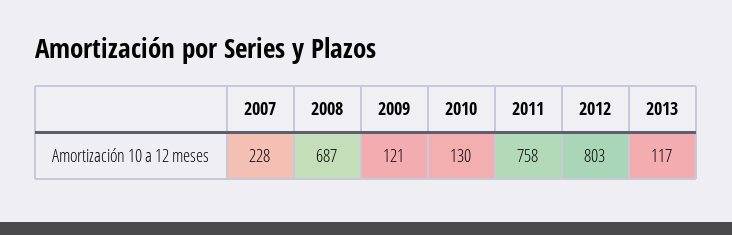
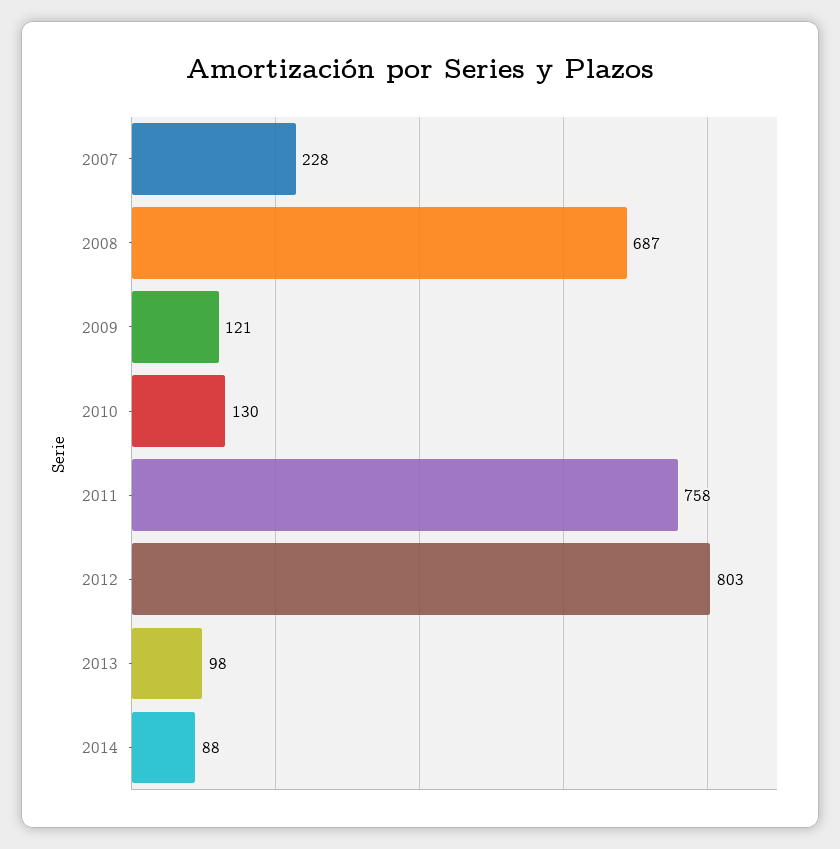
2013: 117 -> 98
2014: none -> 88

